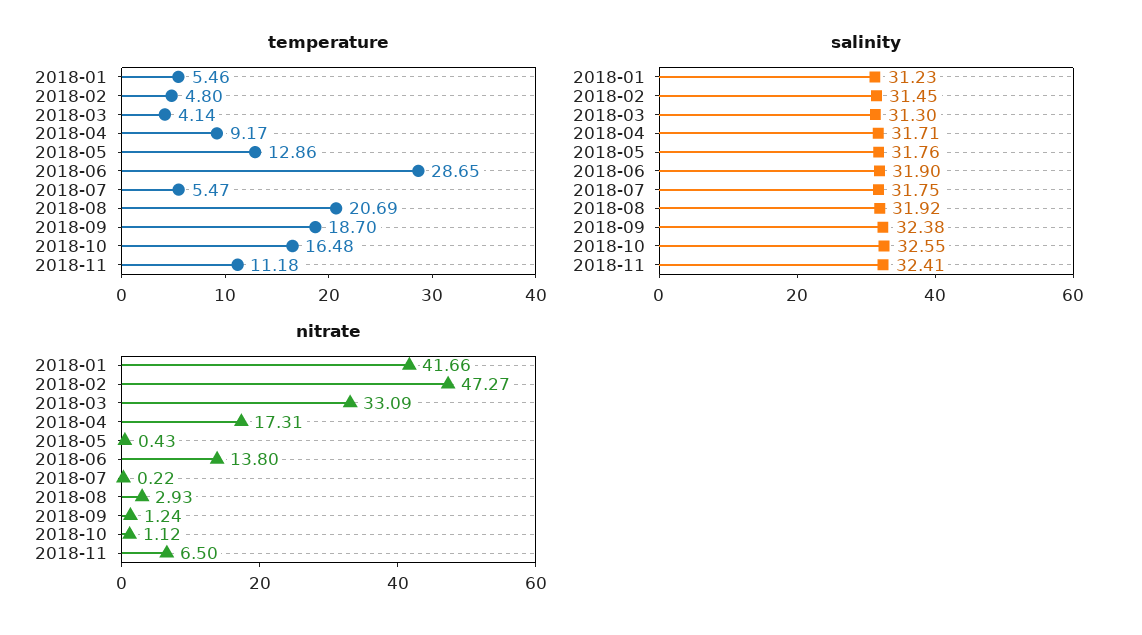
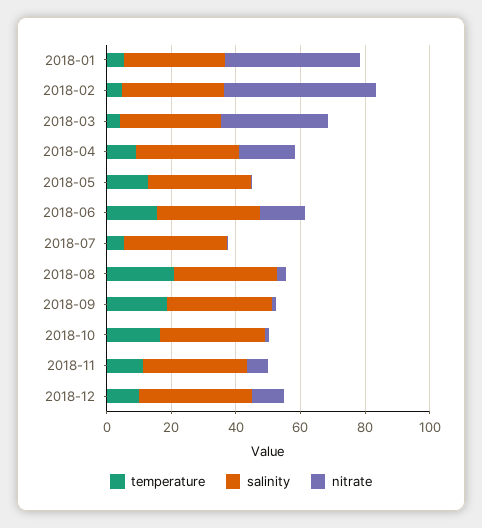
temperature, 2018-06: 28.65 -> 15
temperature, 2018-12: none -> 10
salinity, 2018-12: none -> 35
nitrate, 2018-12: none -> 10

